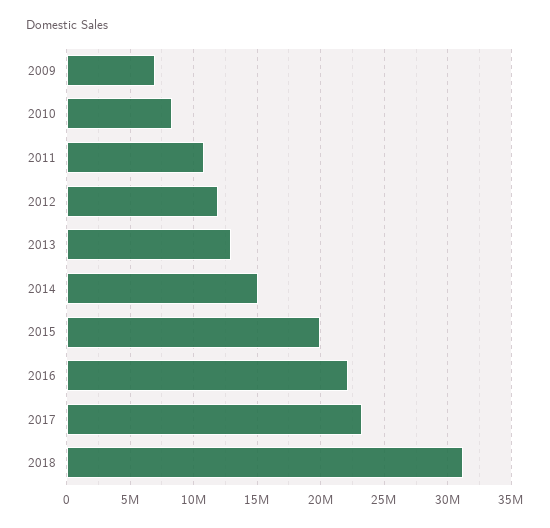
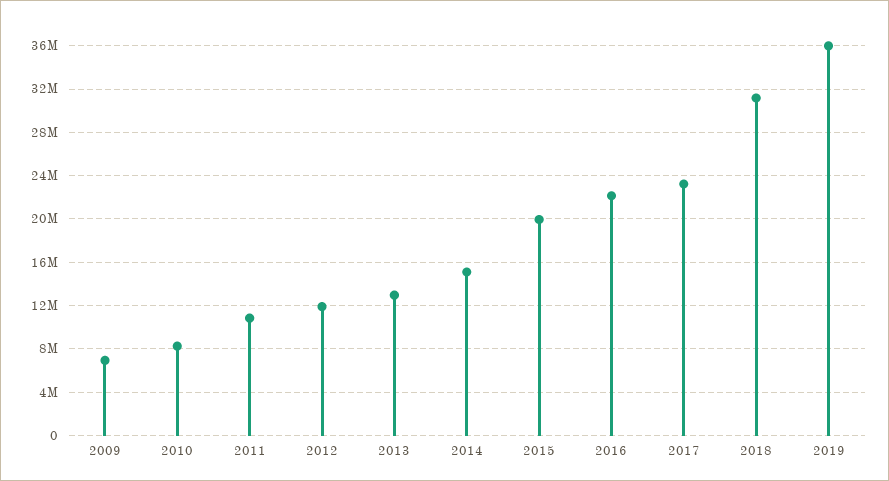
2019: none -> 36000000

